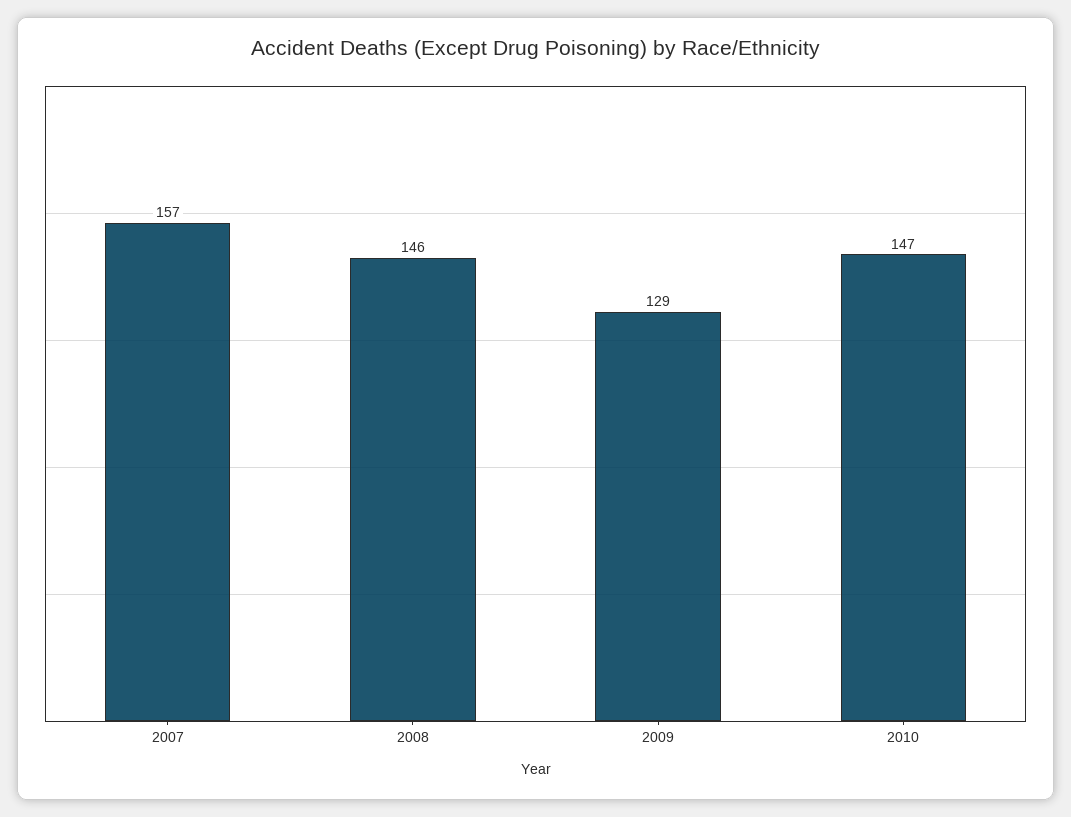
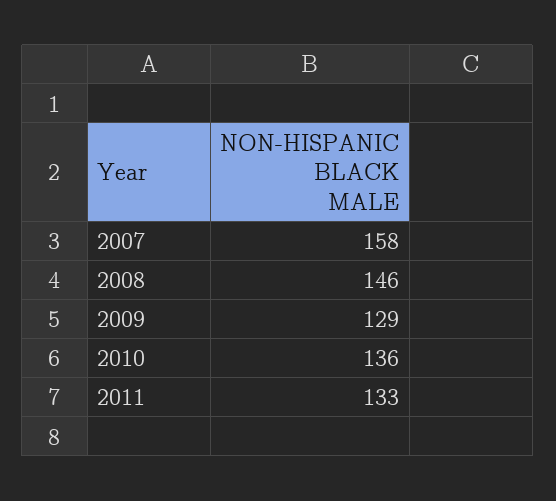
2007: 157 -> 158
2010: 147 -> 136
2011: none -> 133

